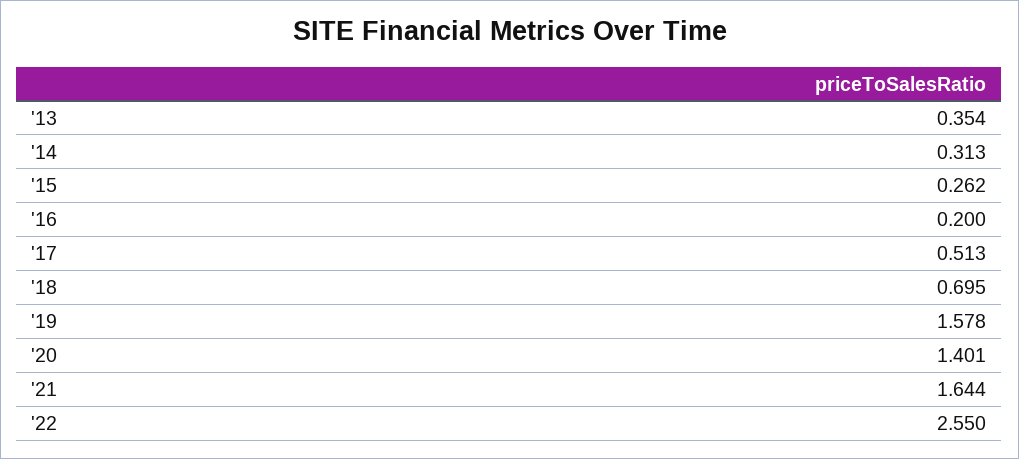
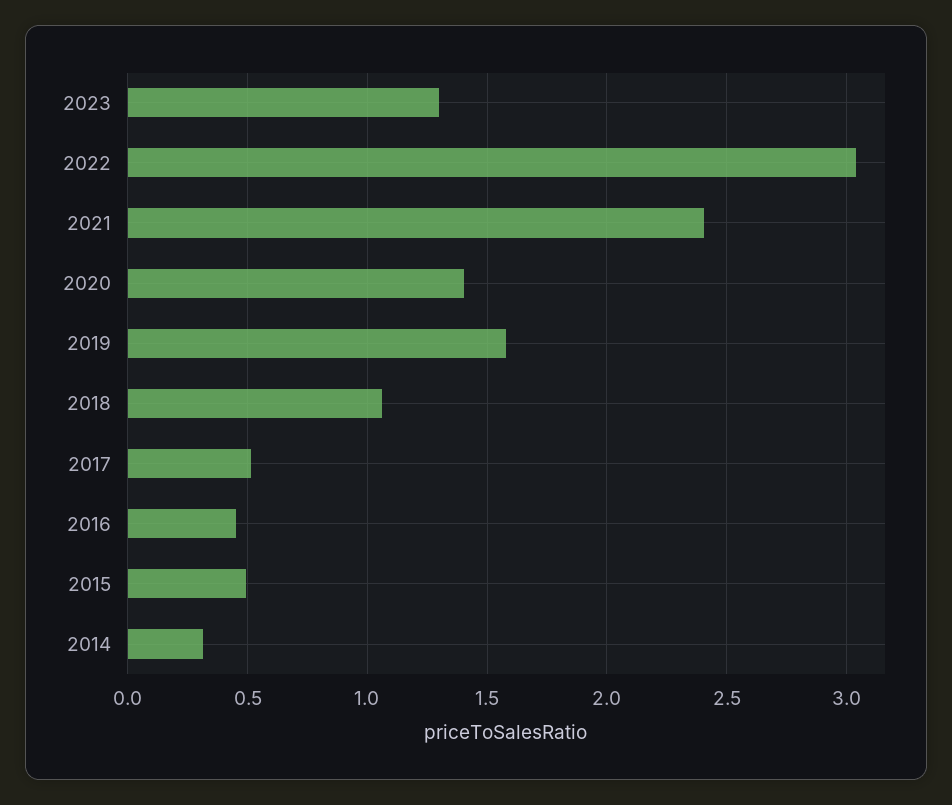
'13: 0.354 -> none
'15: 0.262 -> 0.5
'16: 0.2 -> 0.45
'18: 0.695 -> 1.05
'21: 1.644 -> 2.4
'22: 2.55 -> 3.05
2023: none -> 1.3

